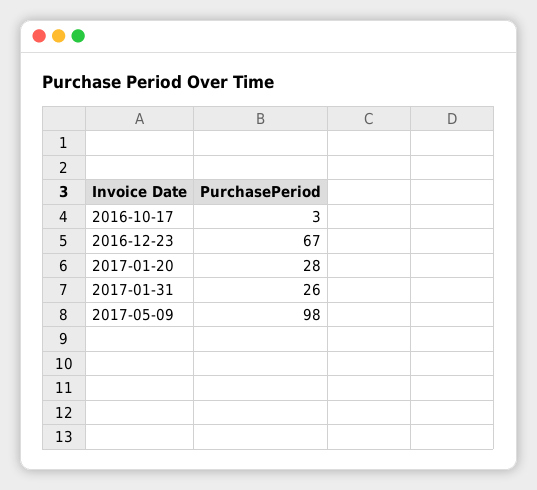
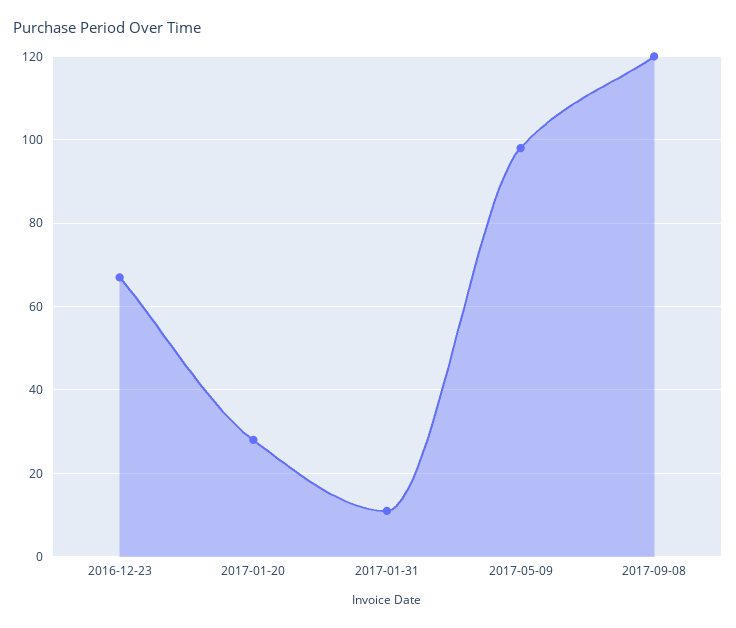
2016-10-17: 3 -> none
2017-01-31: 26 -> 10
2017-09-08: none -> 120

